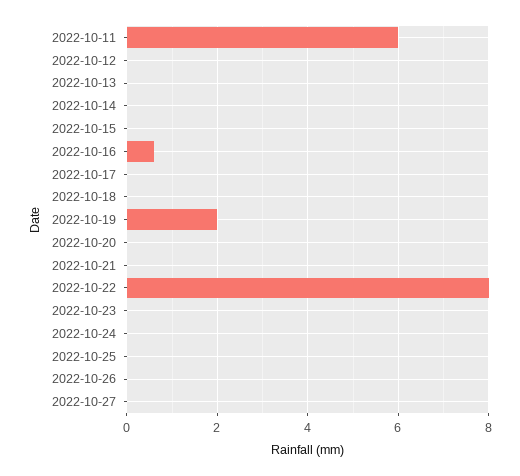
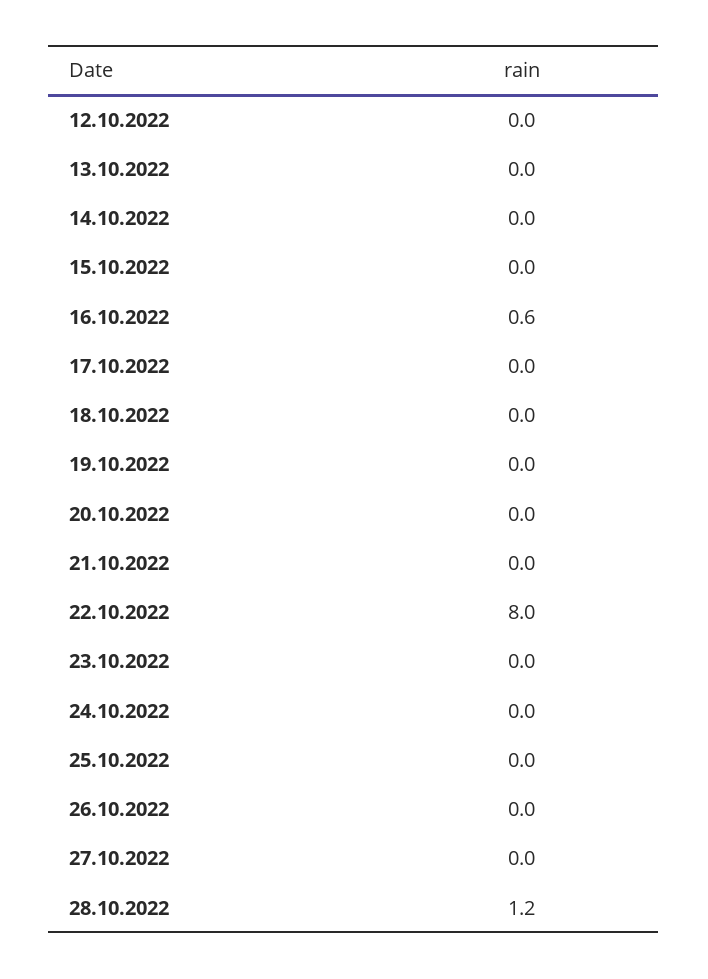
2022-10-11: 6 -> none
2022-10-19: 2 -> 0
28.10.2022: none -> 1.2

